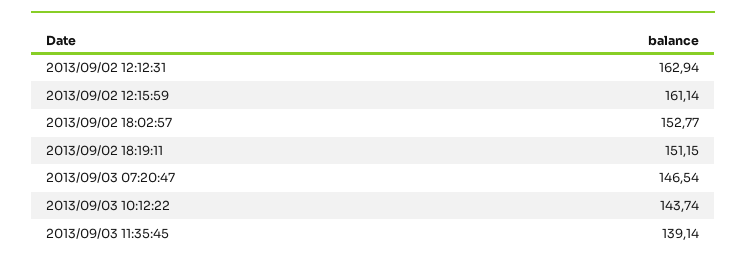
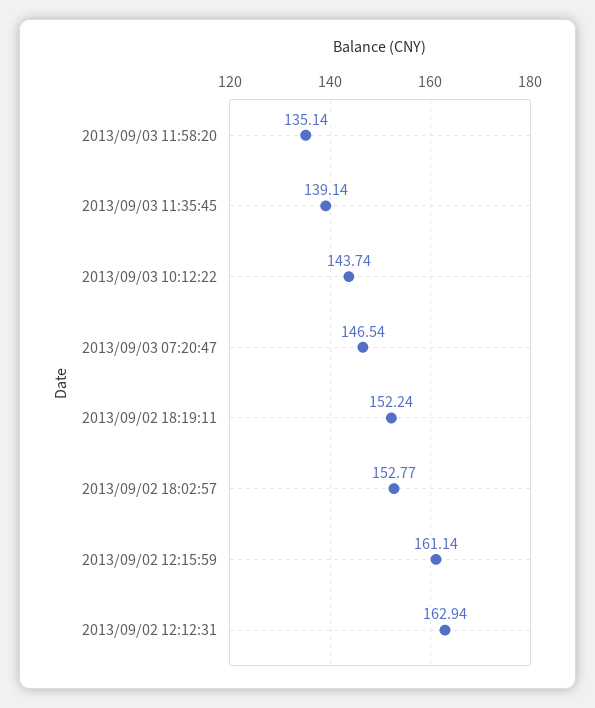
2013/09/02 18:19:11: 151.15 -> 152.24
2013/09/03 11:58:20: none -> 135.14

